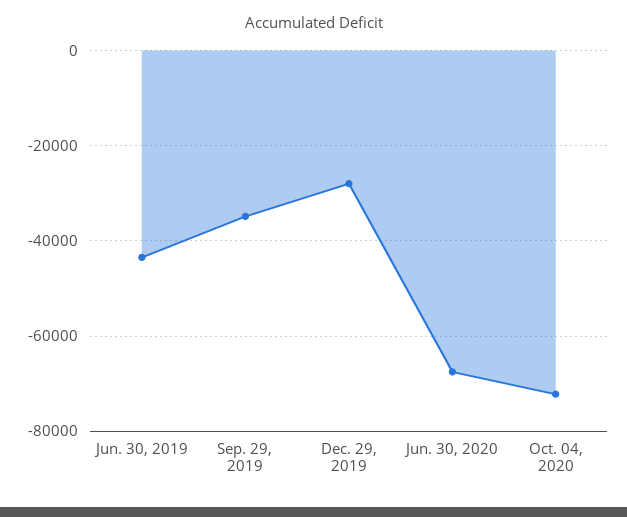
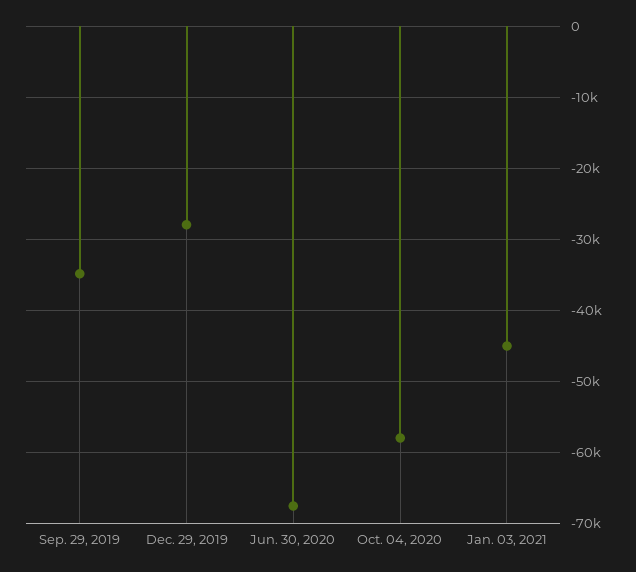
Jun. 30, 2019: -44000 -> none
Oct. 04, 2020: -72000 -> -58000
Jan. 03, 2021: none -> -45000

